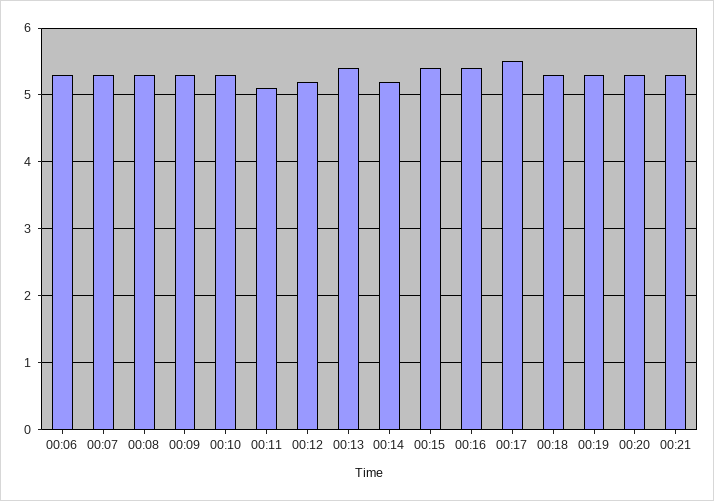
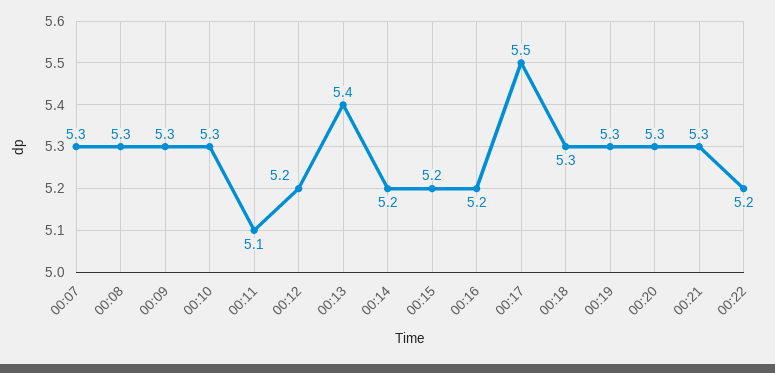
00:06: 5.3 -> none
00:15: 5.4 -> 5.2
00:16: 5.4 -> 5.2
00:22: none -> 5.2

